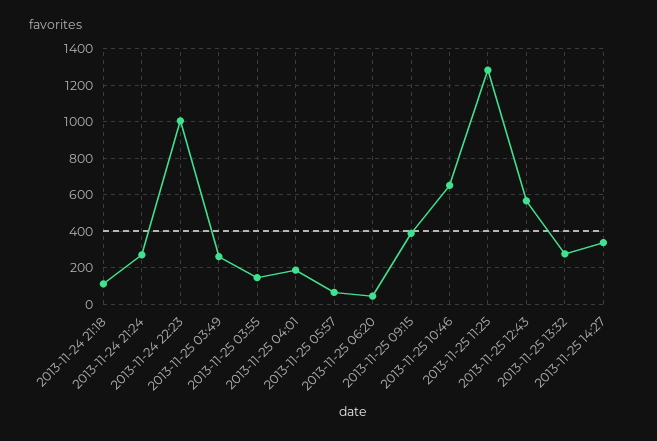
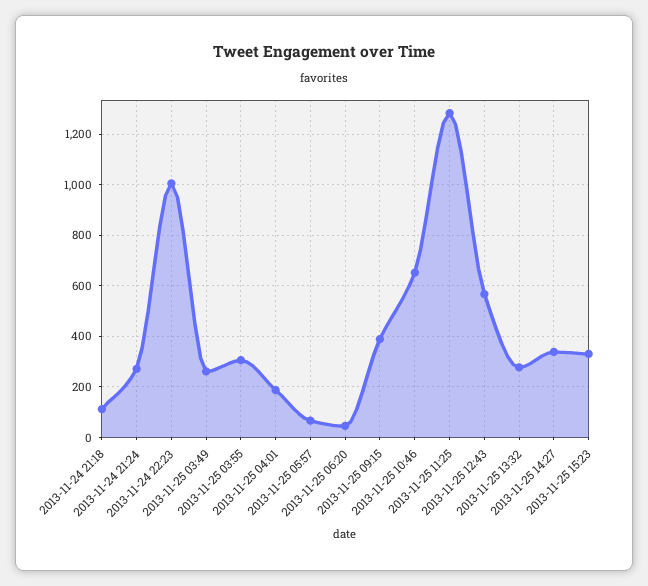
2013-11-25 03:55: 150 -> 300
2013-11-25 15:23: none -> 325

